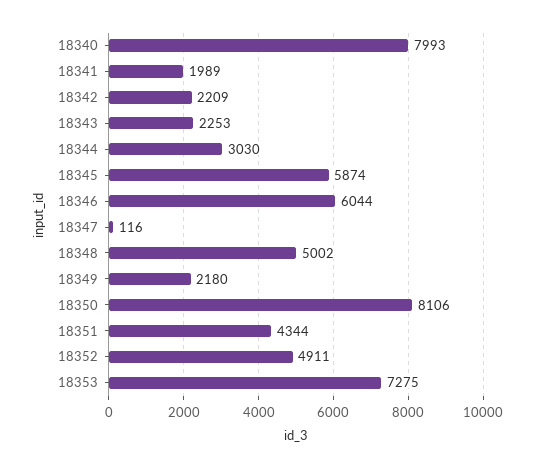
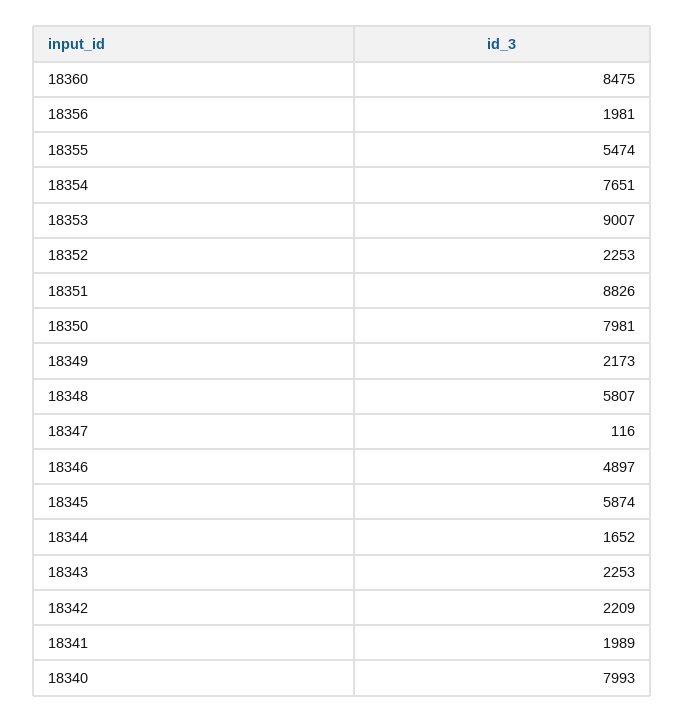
18344: 3030 -> 1652
18346: 6044 -> 4897
18348: 5002 -> 5807
18349: 2180 -> 2173
18350: 8106 -> 7981
18351: 4344 -> 8826
18352: 4911 -> 2253
18353: 7275 -> 9007
18360: none -> 8475
18356: none -> 1981
18355: none -> 5474
18354: none -> 7651

